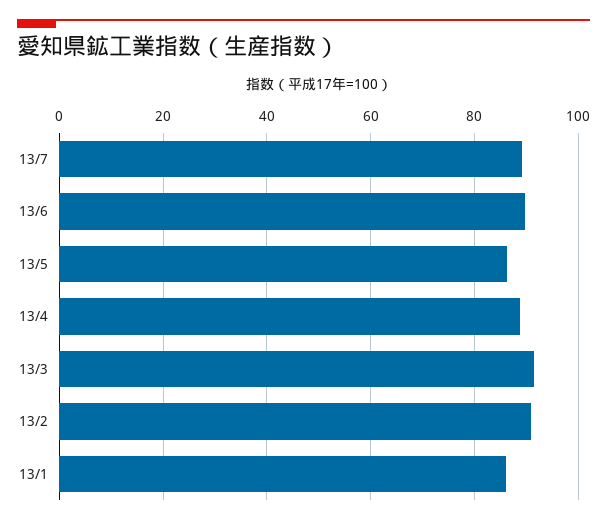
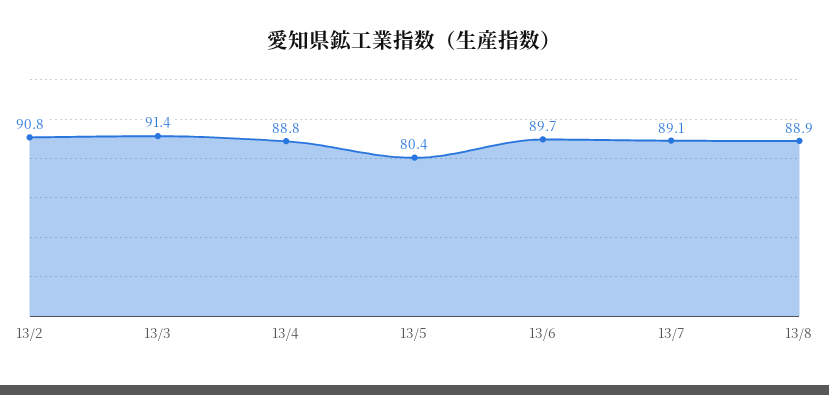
13/5: 86 -> 80.4
13/1: 86 -> none
13/8: none -> 88.9

